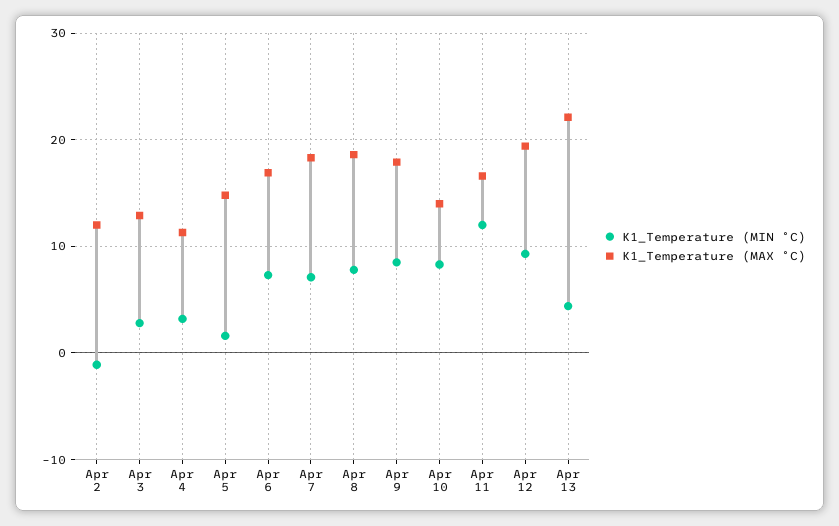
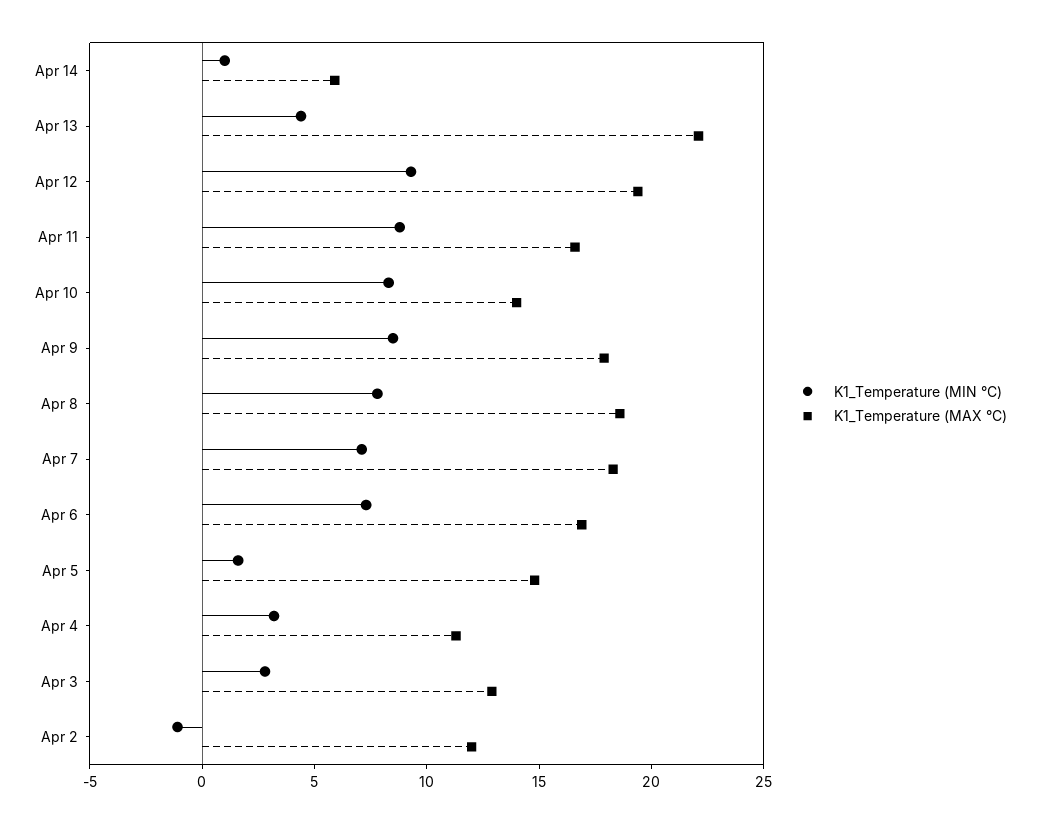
K1_Temperature (MIN °C), Apr 11: 12 -> 9
K1_Temperature (MIN °C), Apr 14: none -> 1
K1_Temperature (MAX °C), Apr 14: none -> 6

